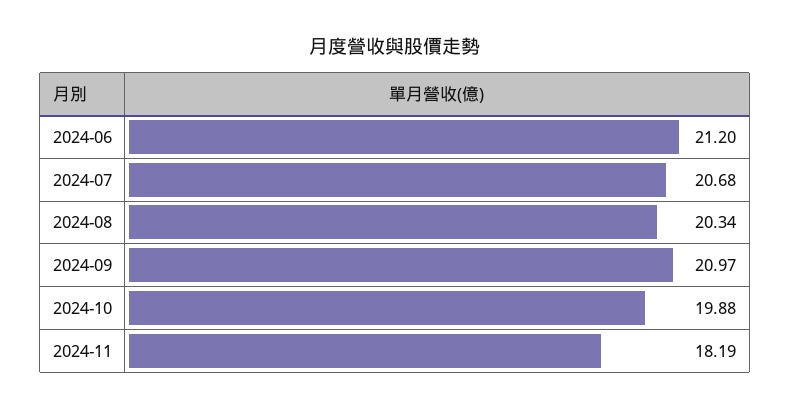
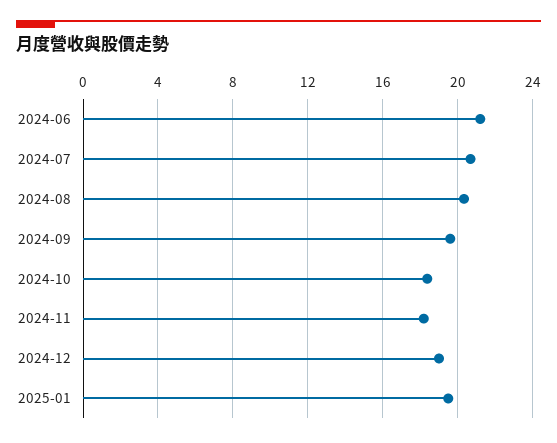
2024-09: 20.97 -> 19.5
2024-10: 19.88 -> 18.5
2024-12: none -> 19
2025-01: none -> 19.5

